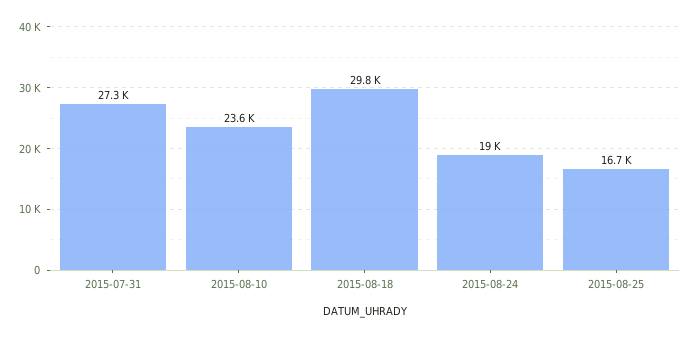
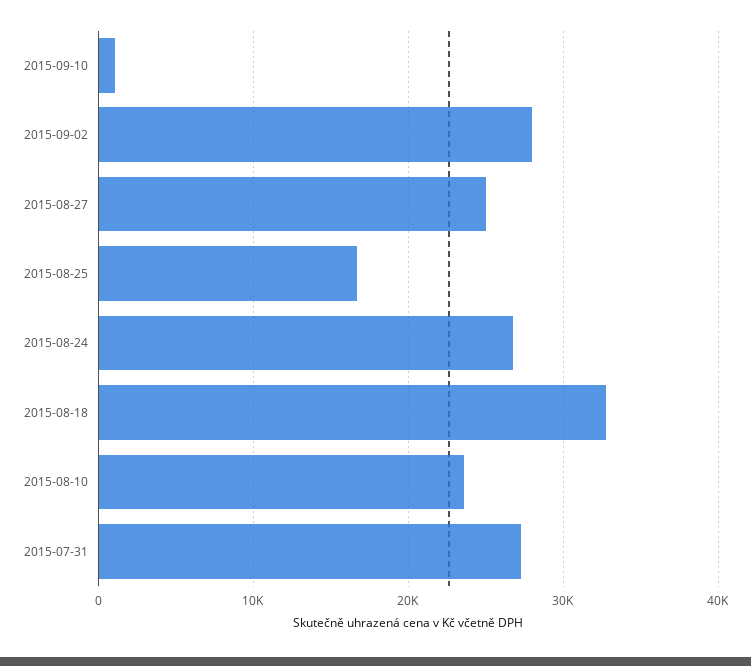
2015-08-18: 29800 -> 33000
2015-08-24: 19000 -> 27000
2015-09-10: none -> 1000
2015-09-02: none -> 28000
2015-08-27: none -> 25000

